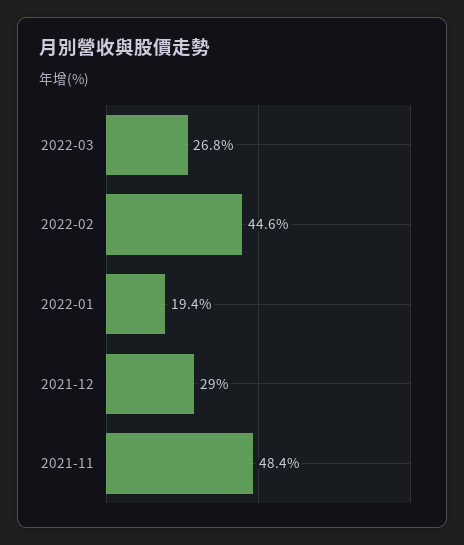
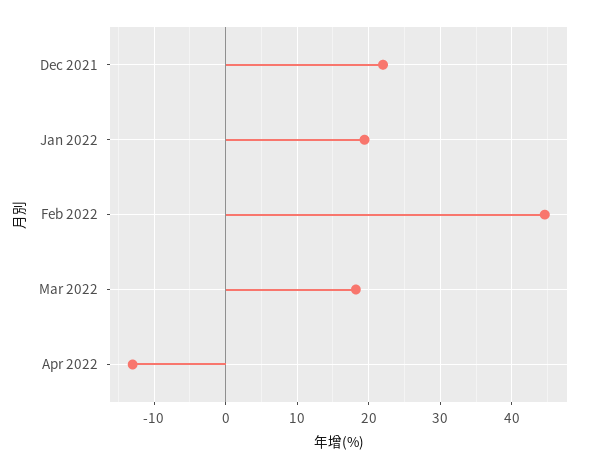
2022-03: 26.8 -> 18
2021-12: 29 -> 22
2021-11: 48.4 -> none
Apr 2022: none -> -13

